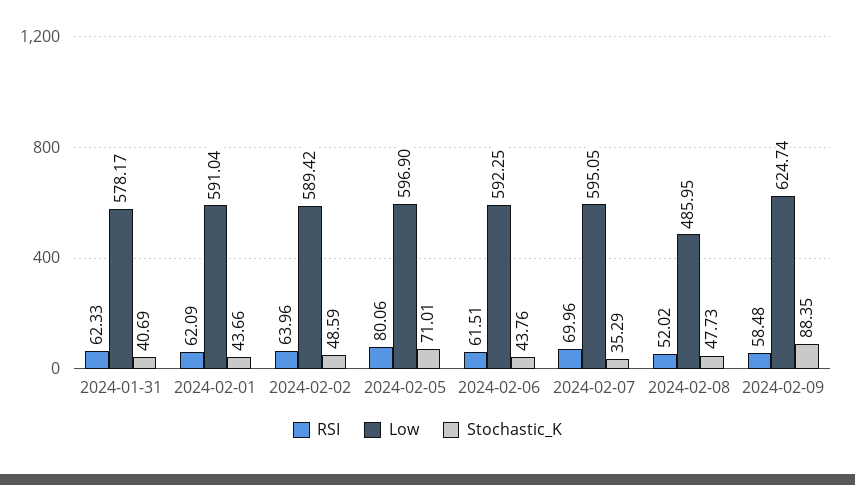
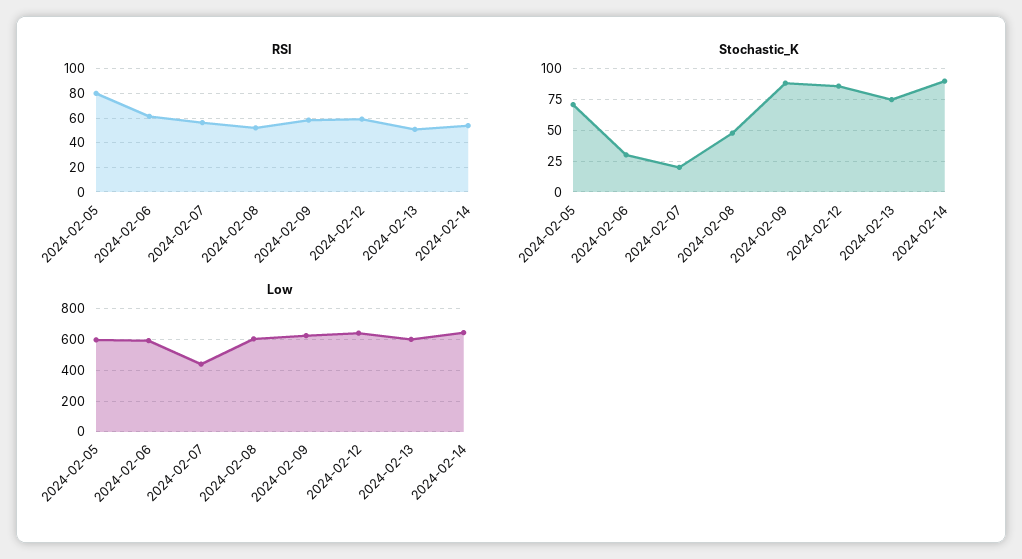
RSI, 2024-01-31: 62.33 -> none
Low, 2024-01-31: 578.17 -> none
Stochastic_K, 2024-01-31: 40.69 -> none
RSI, 2024-02-01: 62.09 -> none
Low, 2024-02-01: 591.04 -> none
Stochastic_K, 2024-02-01: 43.66 -> none
RSI, 2024-02-02: 63.96 -> none
Low, 2024-02-02: 589.42 -> none
Stochastic_K, 2024-02-02: 48.59 -> none
Stochastic_K, 2024-02-06: 43.76 -> 30
RSI, 2024-02-07: 69.96 -> 55
Low, 2024-02-07: 595.05 -> 450
Stochastic_K, 2024-02-07: 35.29 -> 20
Low, 2024-02-08: 485.95 -> 600
RSI, 2024-02-12: none -> 60
RSI, 2024-02-13: none -> 50
RSI, 2024-02-14: none -> 55
Stochastic_K, 2024-02-12: none -> 85
Stochastic_K, 2024-02-13: none -> 75
Stochastic_K, 2024-02-14: none -> 90
Low, 2024-02-12: none -> 650
Low, 2024-02-13: none -> 600
Low, 2024-02-14: none -> 650

